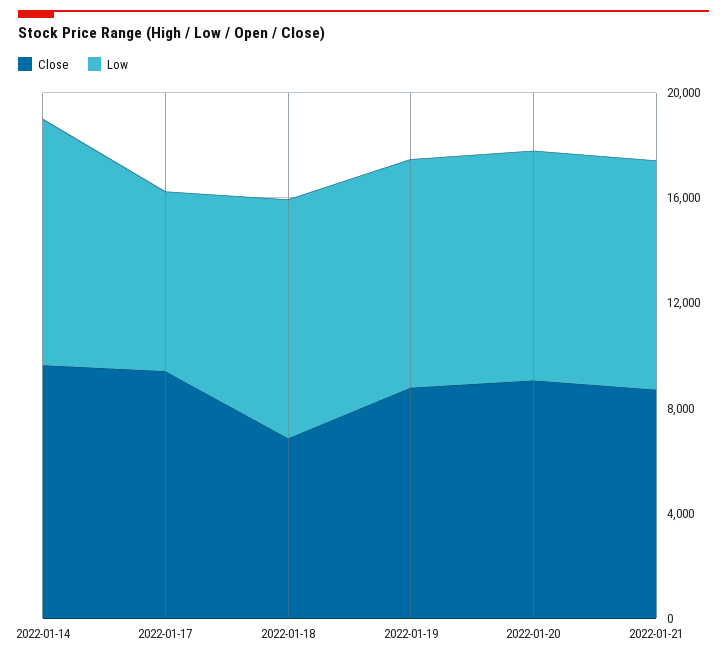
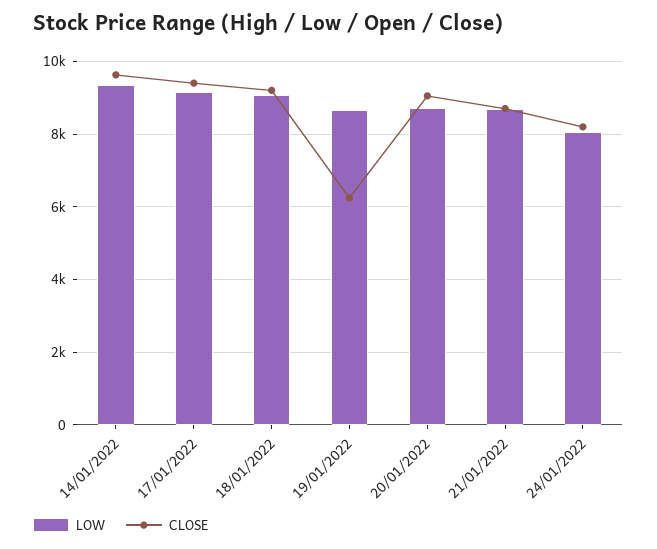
Low, 2022-01-17: 7000 -> 9200
Close, 2022-01-18: 7000 -> 9200
Close, 2022-01-19: 9000 -> 6200
Low, 24/01/2022: none -> 8000
Close, 24/01/2022: none -> 8200

